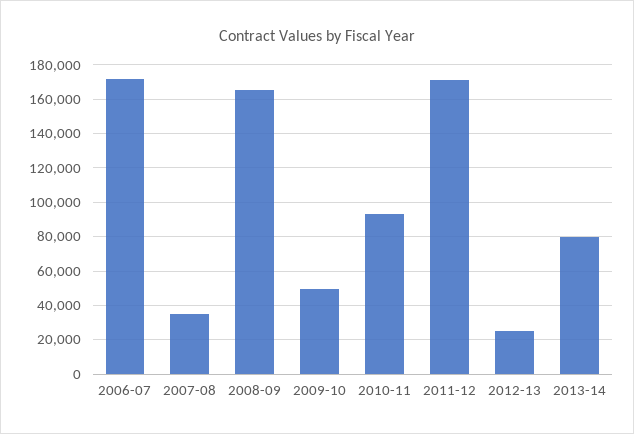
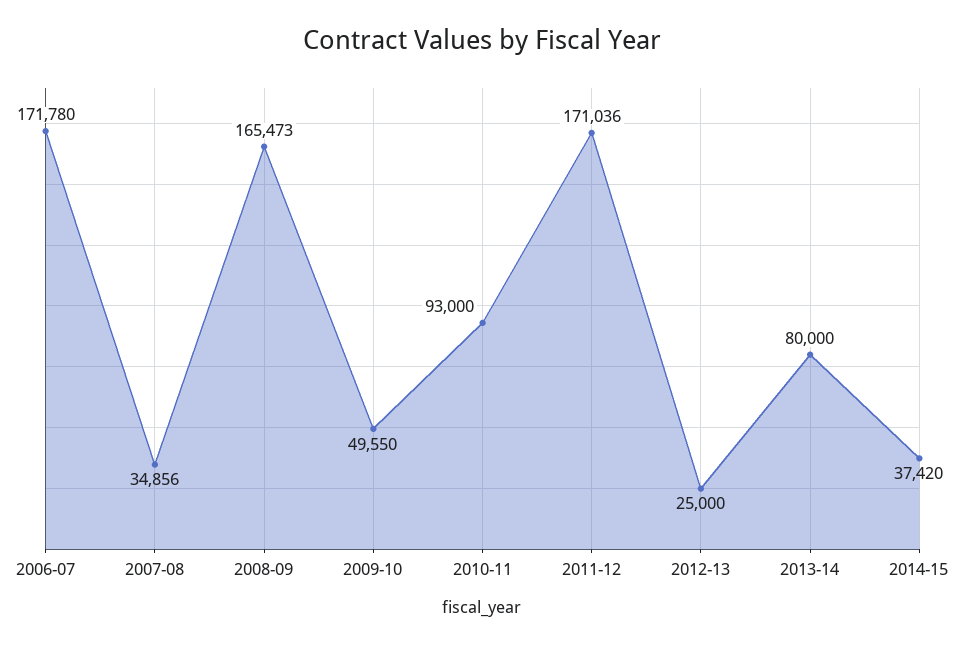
2014-15: none -> 37420

